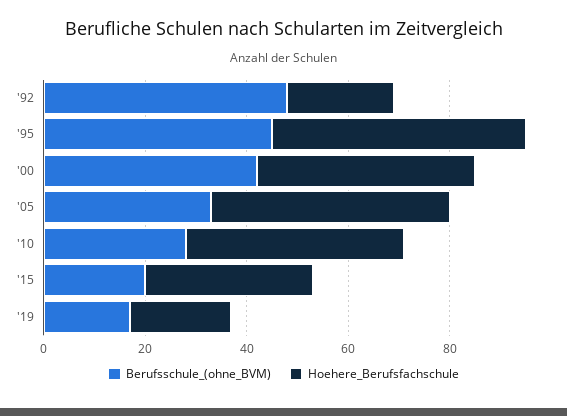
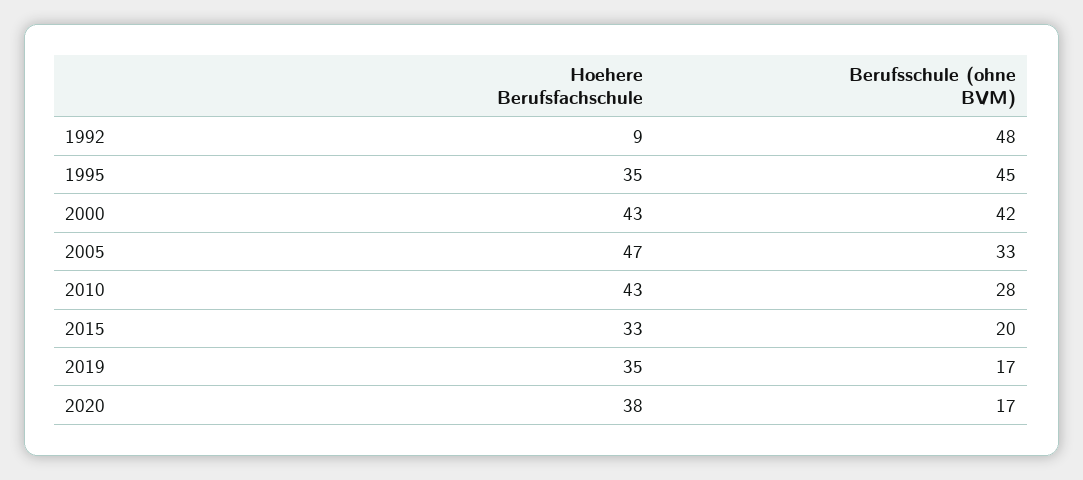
Hoehere_Berufsfachschule, '92: 20 -> 9
Hoehere_Berufsfachschule, '95: 50 -> 35
Hoehere_Berufsfachschule, '19: 20 -> 35
Hoehere_Berufsfachschule, 2020: none -> 38
Berufsschule_(ohne_BVM), 2020: none -> 17

